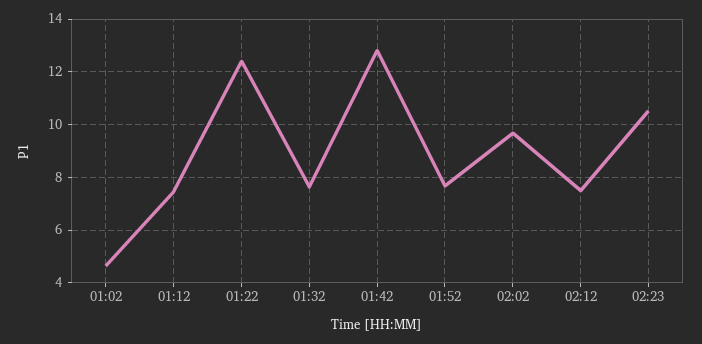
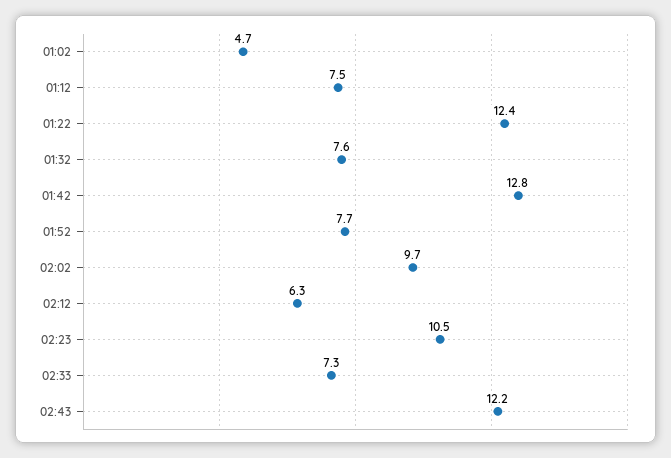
02:12: 7.5 -> 6.3
02:33: none -> 7.3
02:43: none -> 12.2

